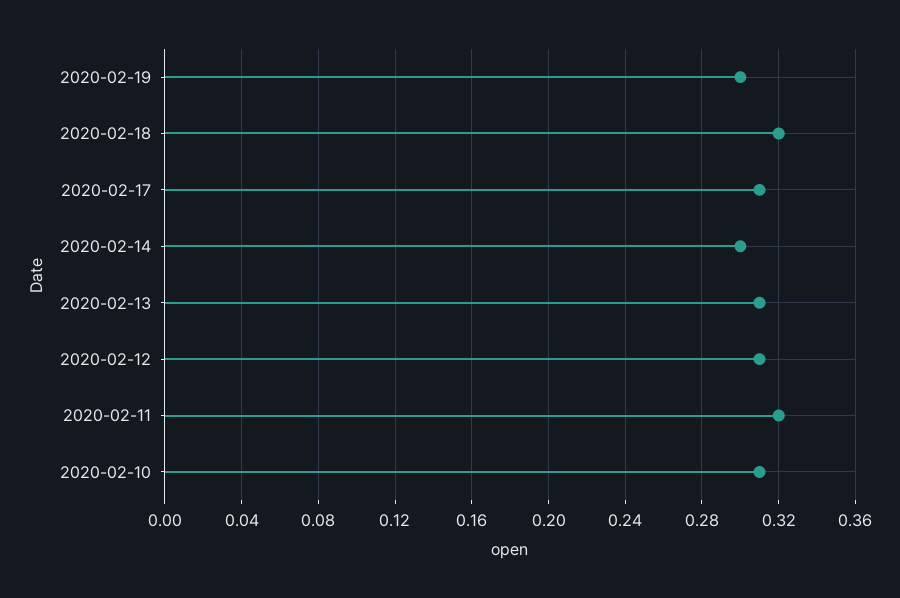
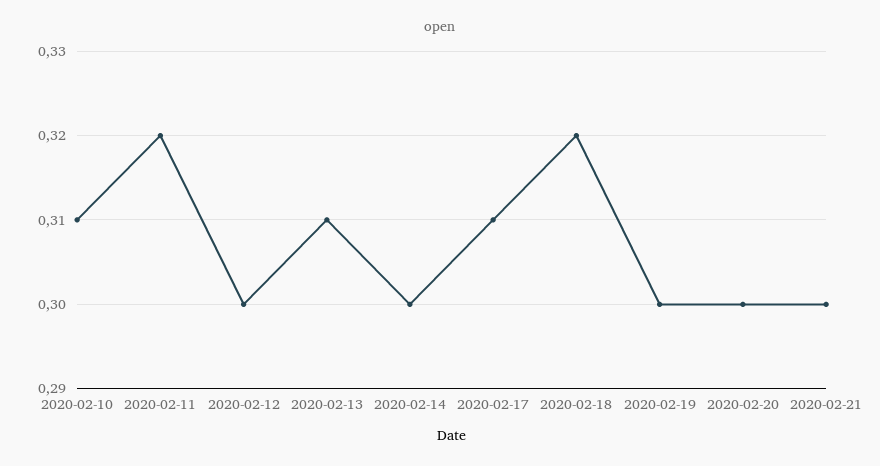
2020-02-12: 0.31 -> 0.3
2020-02-20: none -> 0.3
2020-02-21: none -> 0.3

